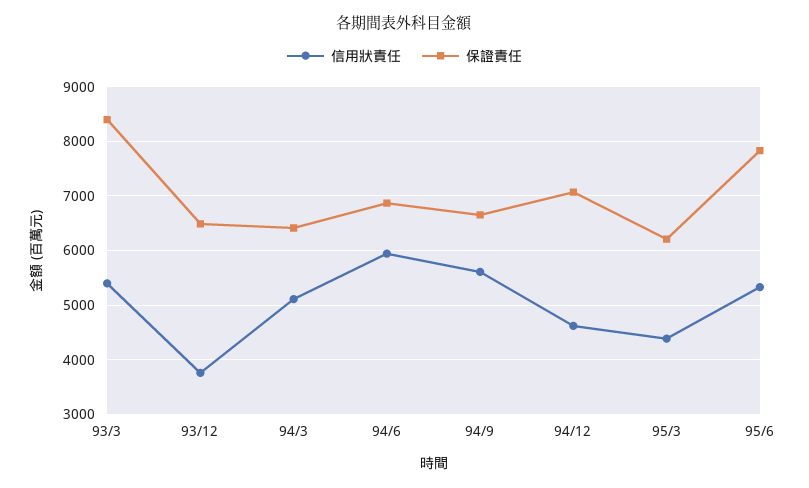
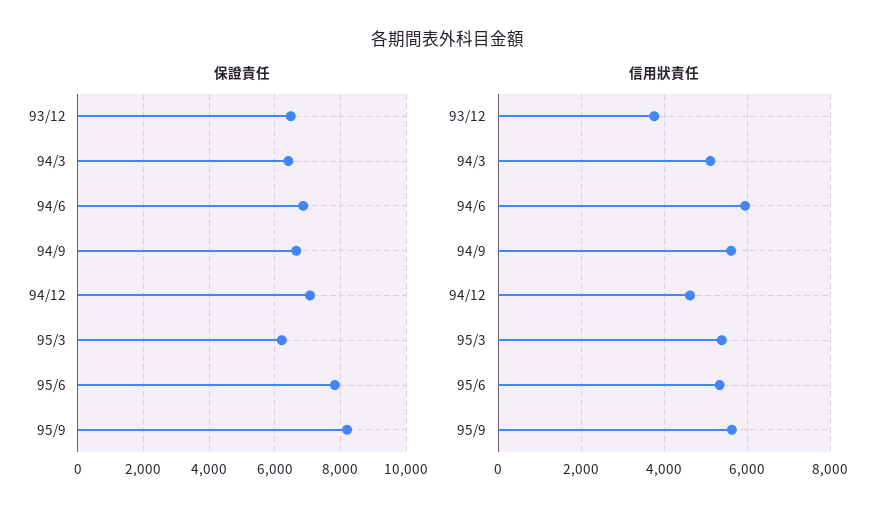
信用狀責任, 93/3: 5400 -> none
保證責任, 93/3: 8400 -> none
信用狀責任, 95/3: 4400 -> 5400
保證責任, 95/9: none -> 8200
信用狀責任, 95/9: none -> 5600

